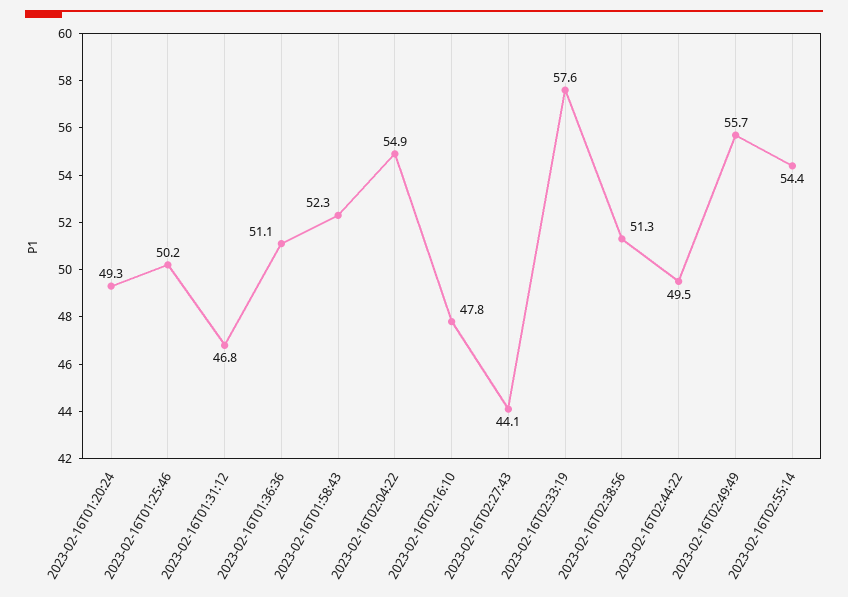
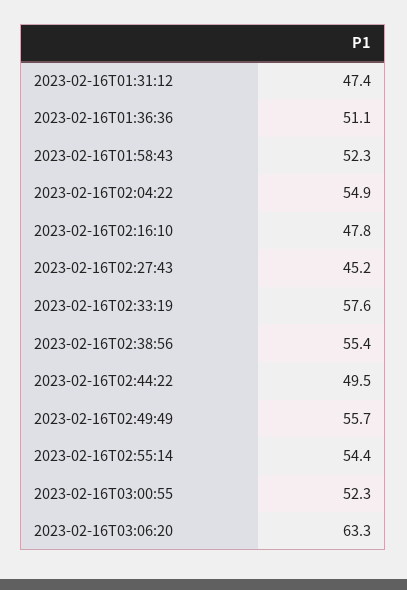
2023-02-16T01:20:24: 49.3 -> none
2023-02-16T01:25:46: 50.2 -> none
2023-02-16T01:31:12: 46.8 -> 47.4
2023-02-16T02:27:43: 44.1 -> 45.2
2023-02-16T02:38:56: 51.3 -> 55.4
2023-02-16T03:00:55: none -> 52.3
2023-02-16T03:06:20: none -> 63.3

